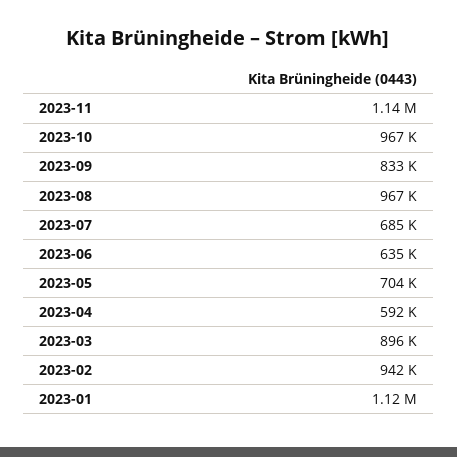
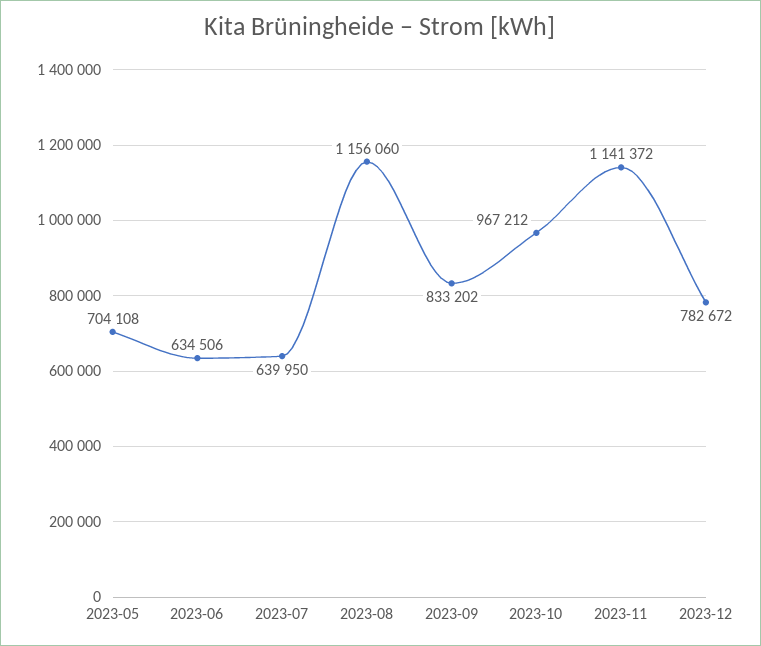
2023-08: 967000 -> 1156060
2023-07: 685000 -> 639950
2023-04: 592000 -> none
2023-03: 896000 -> none
2023-02: 942000 -> none
2023-01: 1120000 -> none
2023-12: none -> 782672

